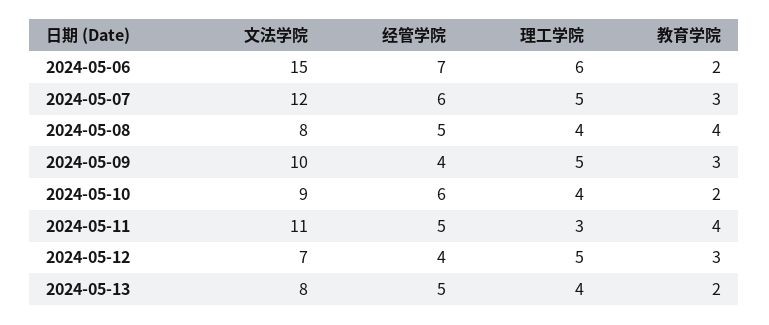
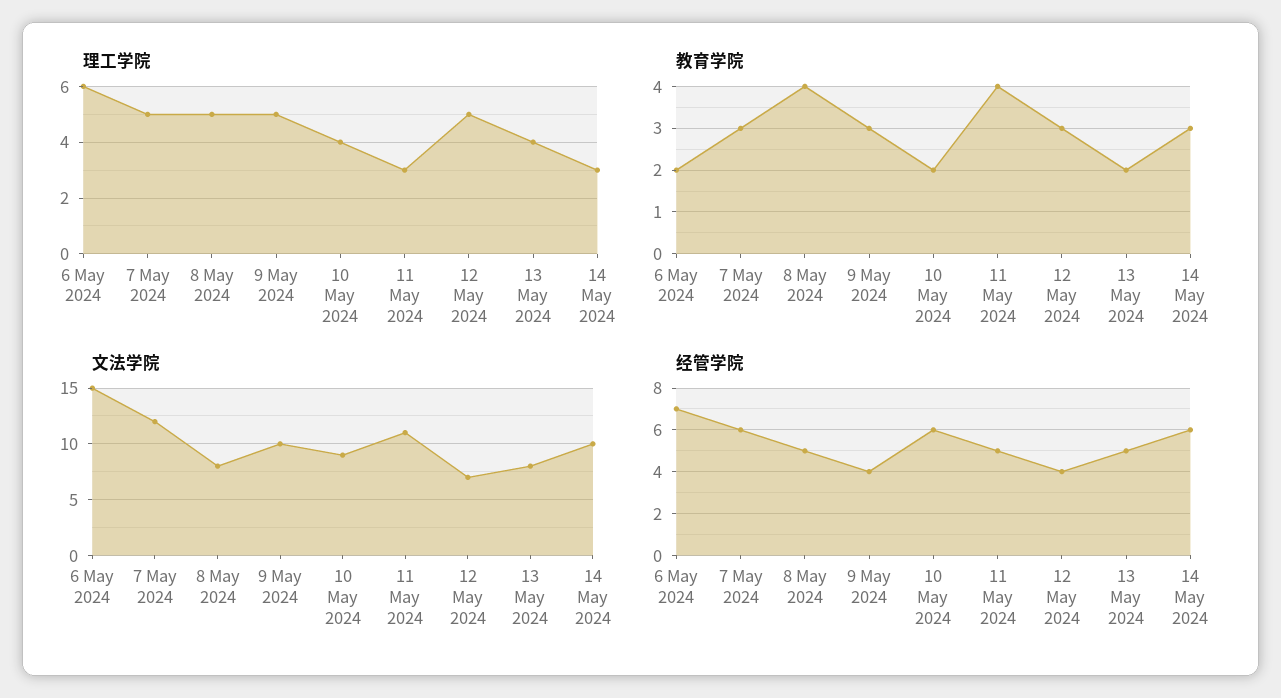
理工学院, 2024-05-08: 4 -> 5
理工学院, 14 May 2024: none -> 3
教育学院, 14 May 2024: none -> 3
文法学院, 14 May 2024: none -> 10
经管学院, 14 May 2024: none -> 6

